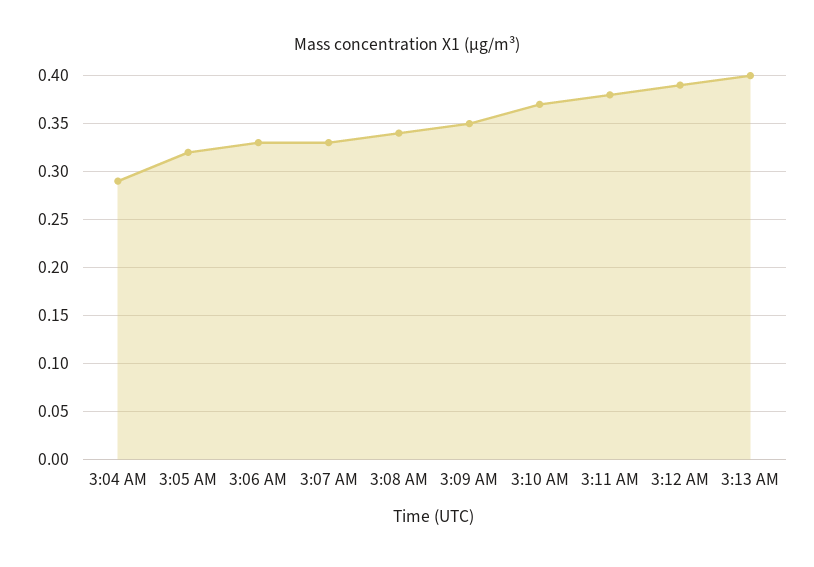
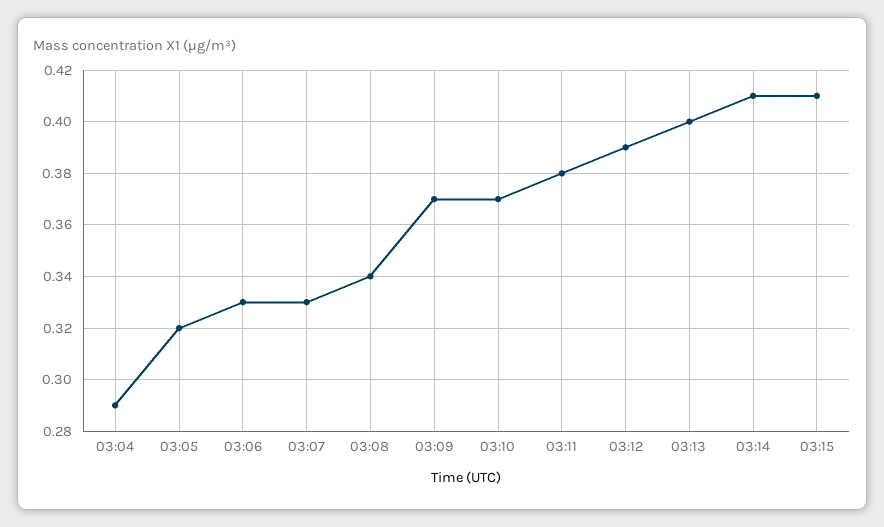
3:09 AM: 0.35 -> 0.37
03:14: none -> 0.41
03:15: none -> 0.41

